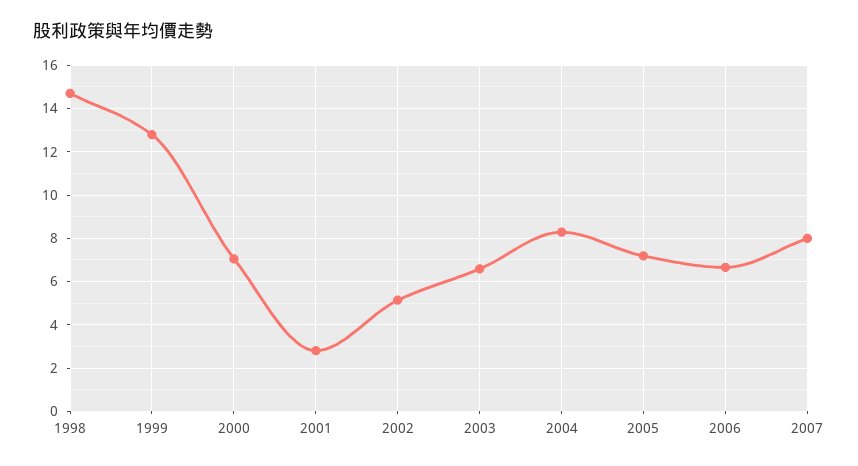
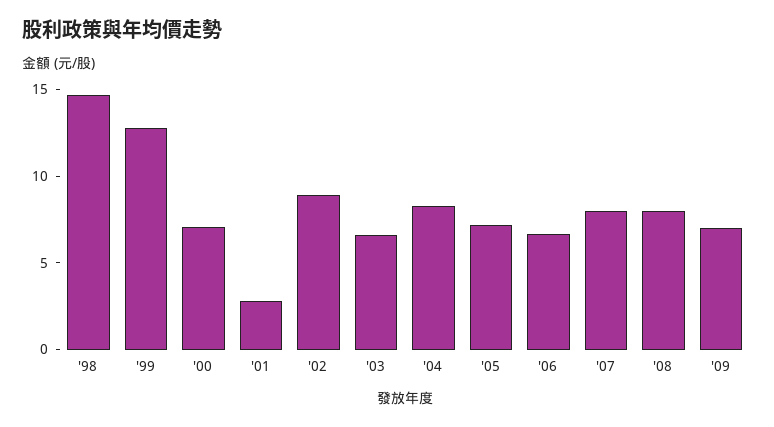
2002: 5 -> 9
'08: none -> 8
'09: none -> 7

